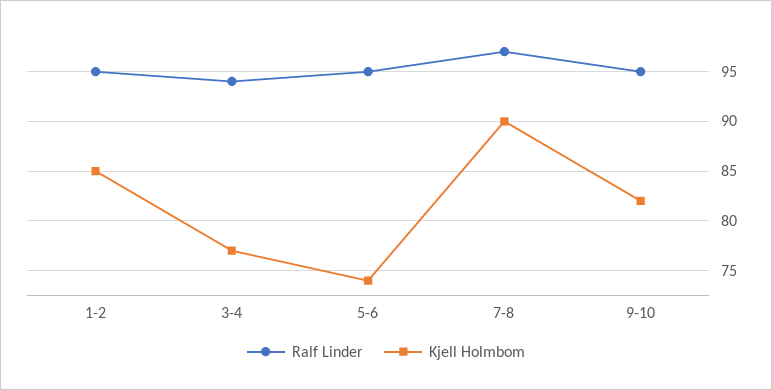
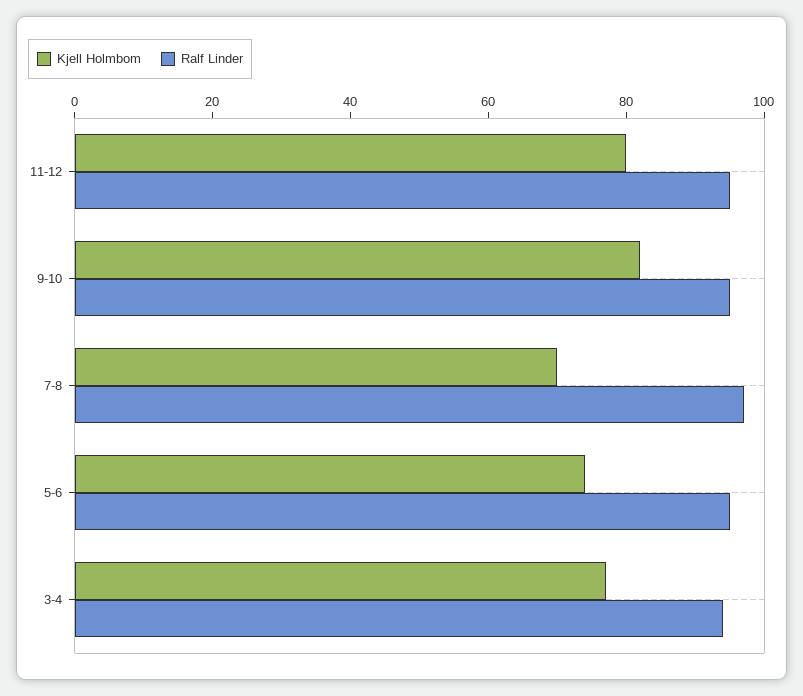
Ralf Linder, 1-2: 95 -> none
Kjell Holmbom, 1-2: 85 -> none
Kjell Holmbom, 7-8: 90 -> 70
Kjell Holmbom, 11-12: none -> 80
Ralf Linder, 11-12: none -> 95

